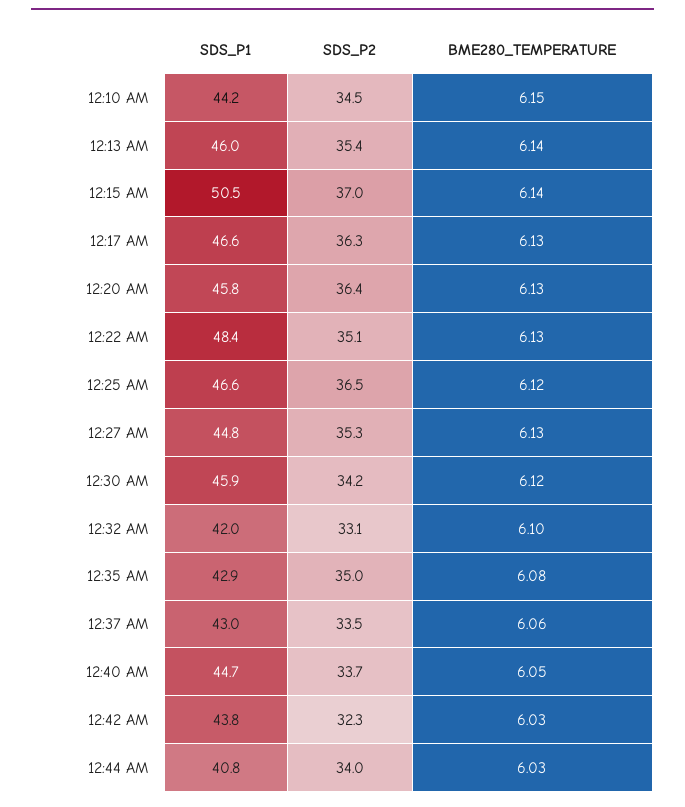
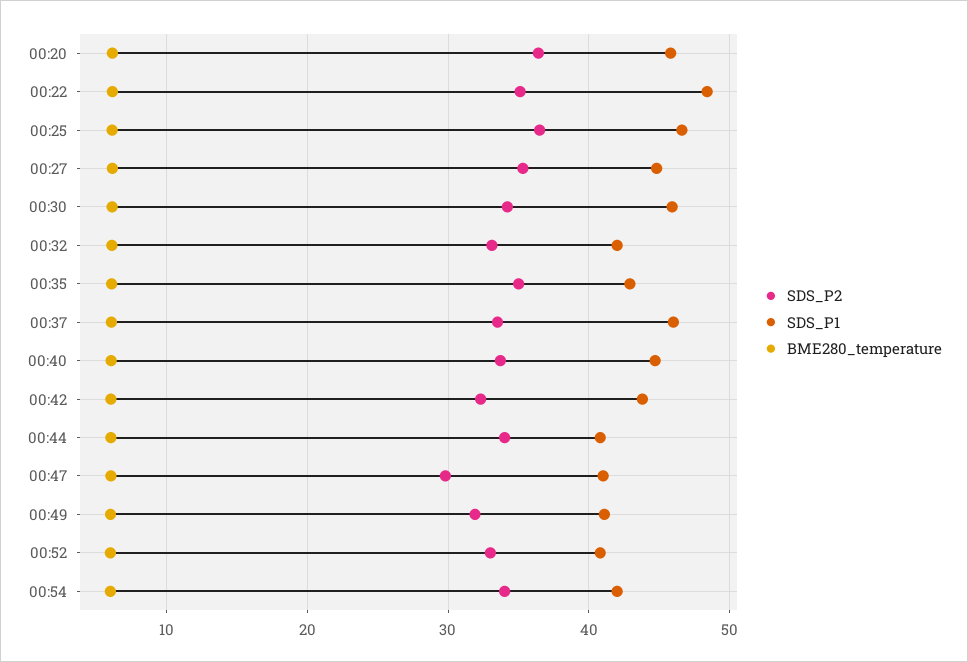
SDS_P1, 12:10 AM: 44.2 -> none
SDS_P2, 12:10 AM: 34.5 -> none
BME280_TEMPERATURE, 12:10 AM: 6.15 -> none
SDS_P1, 12:13 AM: 46 -> none
SDS_P2, 12:13 AM: 35.4 -> none
BME280_TEMPERATURE, 12:13 AM: 6.14 -> none
SDS_P1, 12:15 AM: 50.5 -> none
SDS_P2, 12:15 AM: 37 -> none
BME280_TEMPERATURE, 12:15 AM: 6.14 -> none
SDS_P1, 12:17 AM: 46.6 -> none
SDS_P2, 12:17 AM: 36.3 -> none
BME280_TEMPERATURE, 12:17 AM: 6.13 -> none
SDS_P1, 12:37 AM: 43 -> 46
SDS_P2, 00:47: none -> 30
SDS_P1, 00:47: none -> 41
BME280_TEMPERATURE, 00:47: none -> 6
SDS_P2, 00:49: none -> 32
SDS_P1, 00:49: none -> 41
BME280_TEMPERATURE, 00:49: none -> 6
SDS_P2, 00:52: none -> 33
SDS_P1, 00:52: none -> 41
BME280_TEMPERATURE, 00:52: none -> 6
SDS_P2, 00:54: none -> 34
SDS_P1, 00:54: none -> 42
BME280_TEMPERATURE, 00:54: none -> 6

